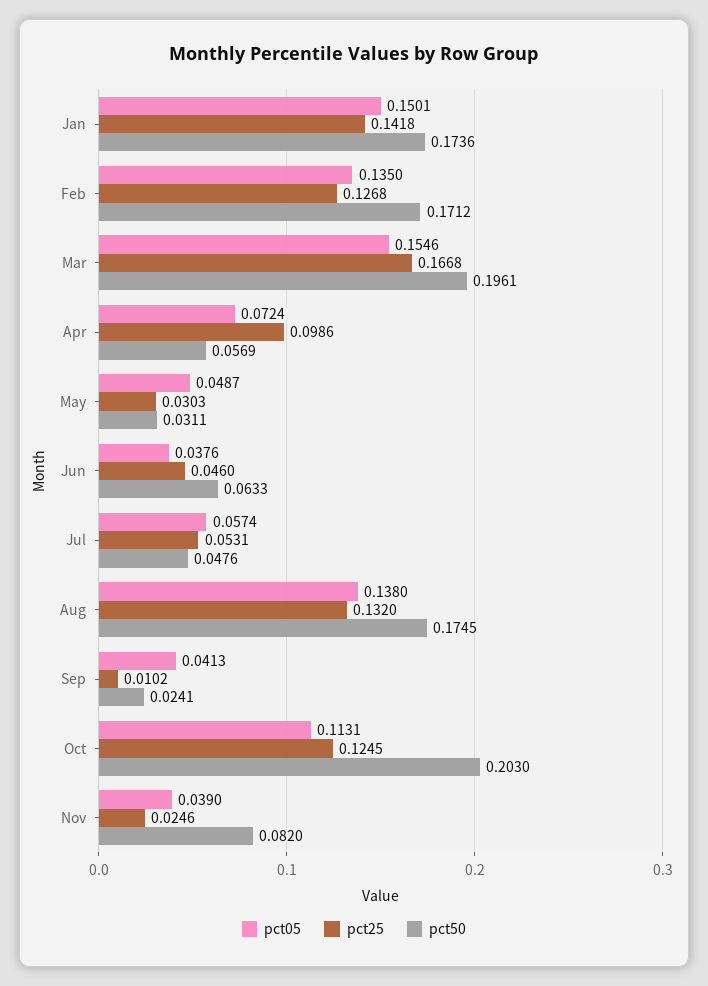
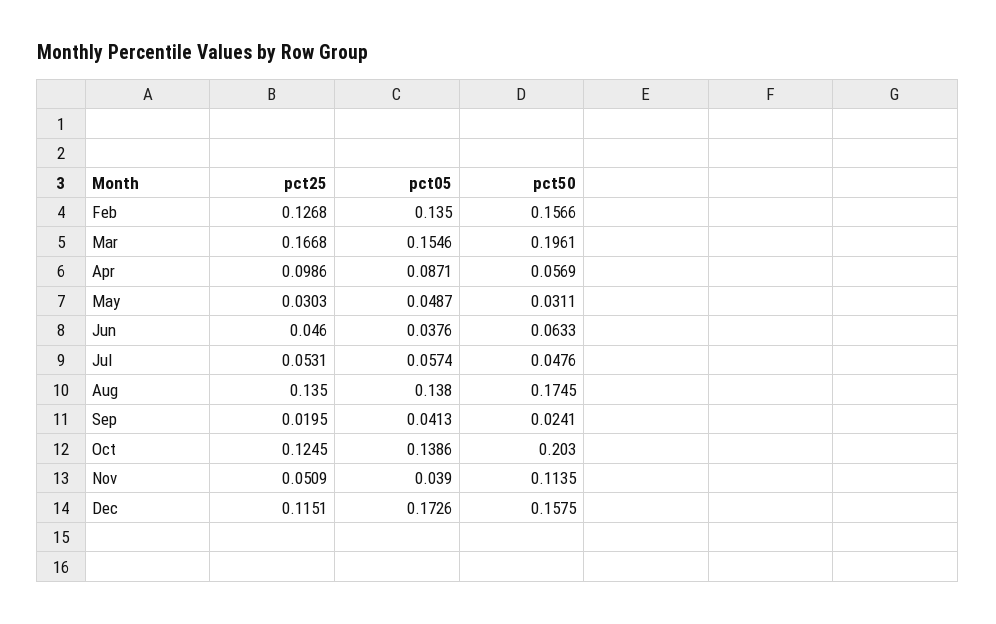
pct05, Jan: 0.1501 -> none
pct25, Jan: 0.1418 -> none
pct50, Jan: 0.1736 -> none
pct50, Feb: 0.1712 -> 0.1566
pct05, Apr: 0.0724 -> 0.0871
pct25, Aug: 0.132 -> 0.135
pct25, Sep: 0.0102 -> 0.0195
pct05, Oct: 0.1131 -> 0.1386
pct25, Nov: 0.0246 -> 0.0509
pct50, Nov: 0.082 -> 0.1135
pct25, Dec: none -> 0.1151
pct05, Dec: none -> 0.1726
pct50, Dec: none -> 0.1575

